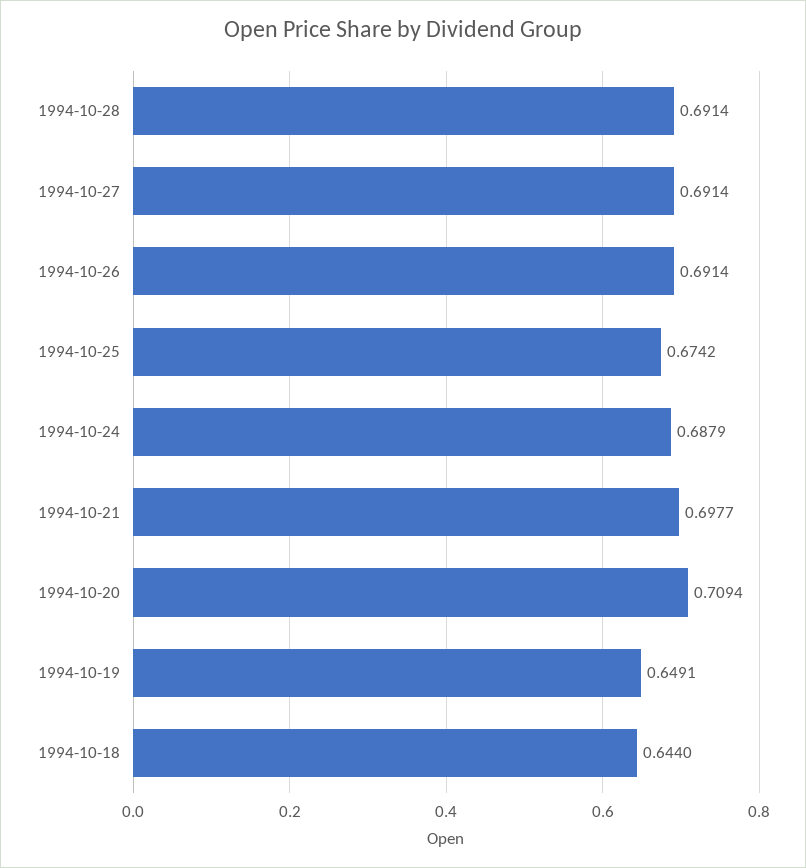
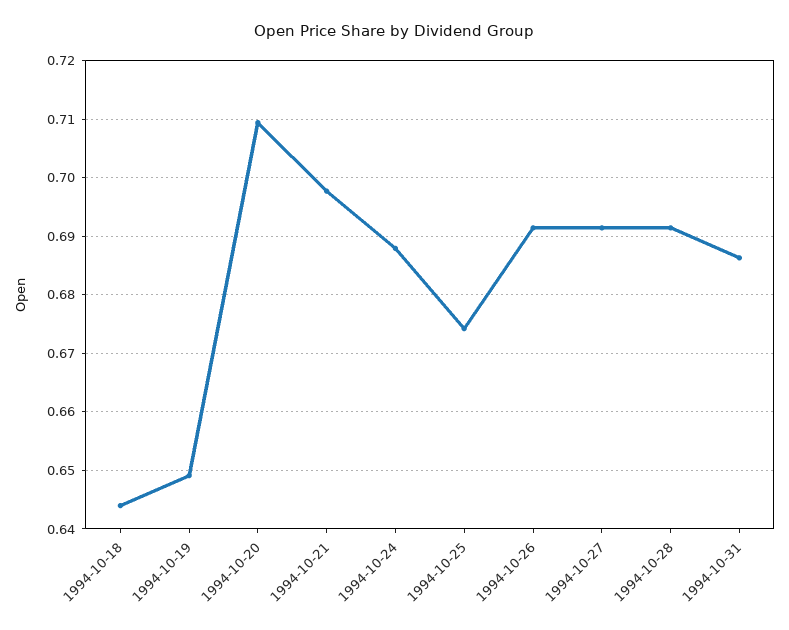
1994-10-31: none -> 0.686

